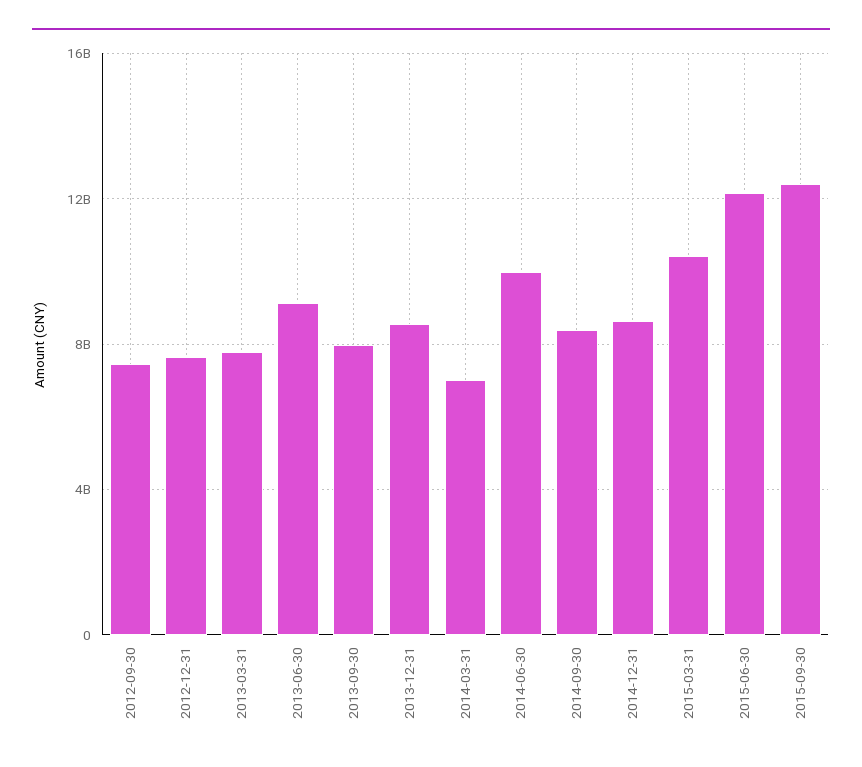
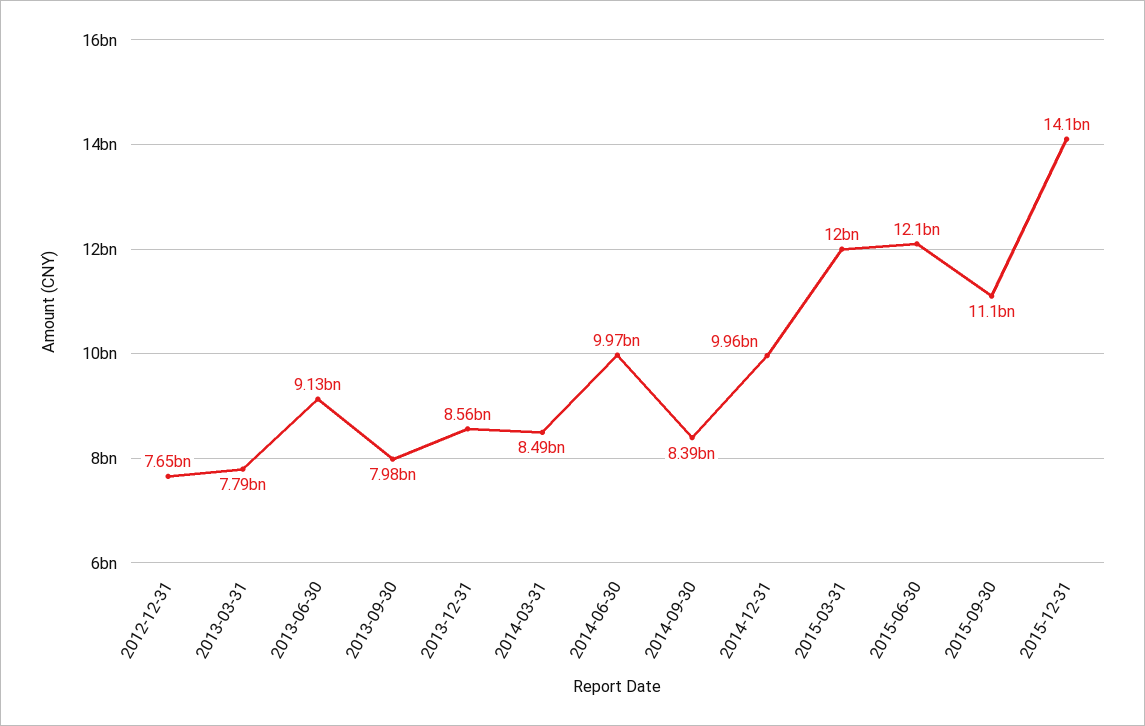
2012-09-30: 7500000000 -> none
2014-03-31: 7000000000 -> 8490000000
2014-12-31: 8500000000 -> 9960000000
2015-03-31: 10500000000 -> 12000000000
2015-09-30: 12500000000 -> 11100000000
2015-12-31: none -> 14100000000

